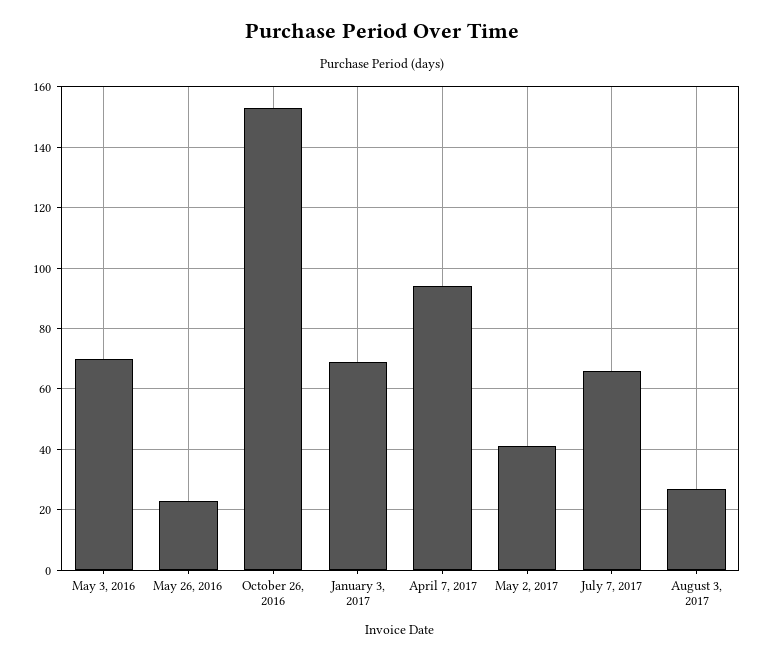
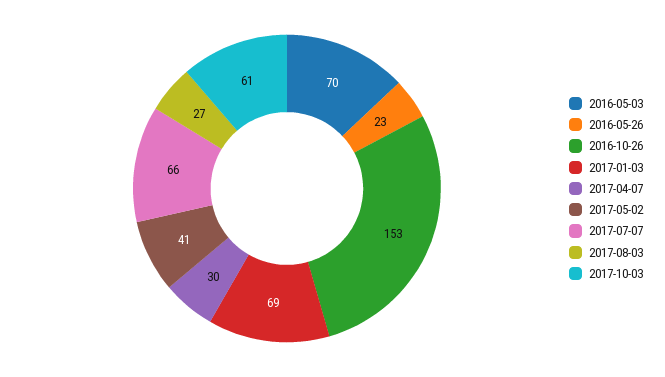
April 7, 2017: 95 -> 30
2017-10-03: none -> 61

